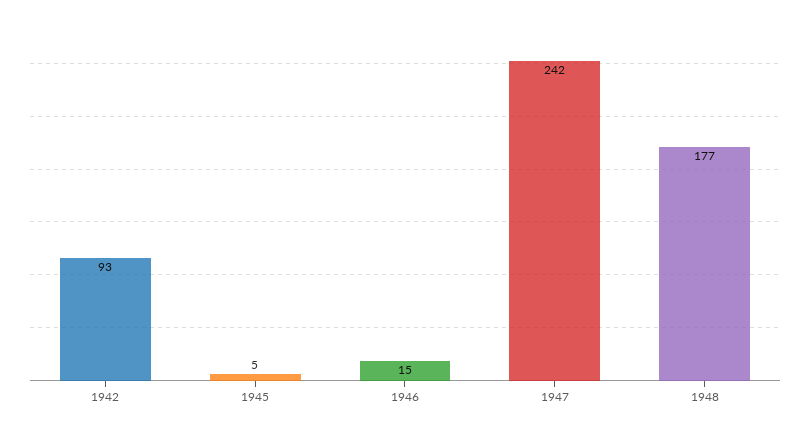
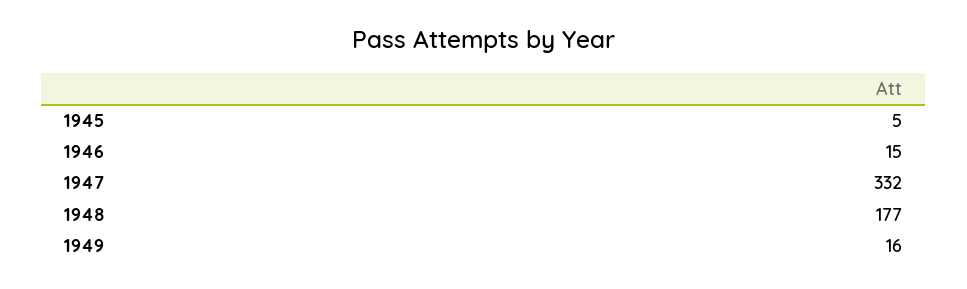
1942: 93 -> none
1947: 242 -> 332
1949: none -> 16

